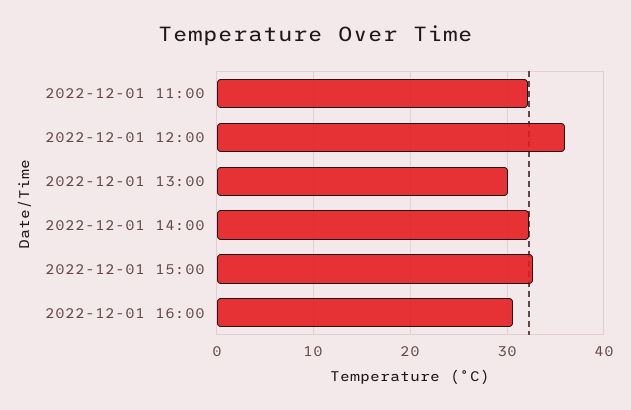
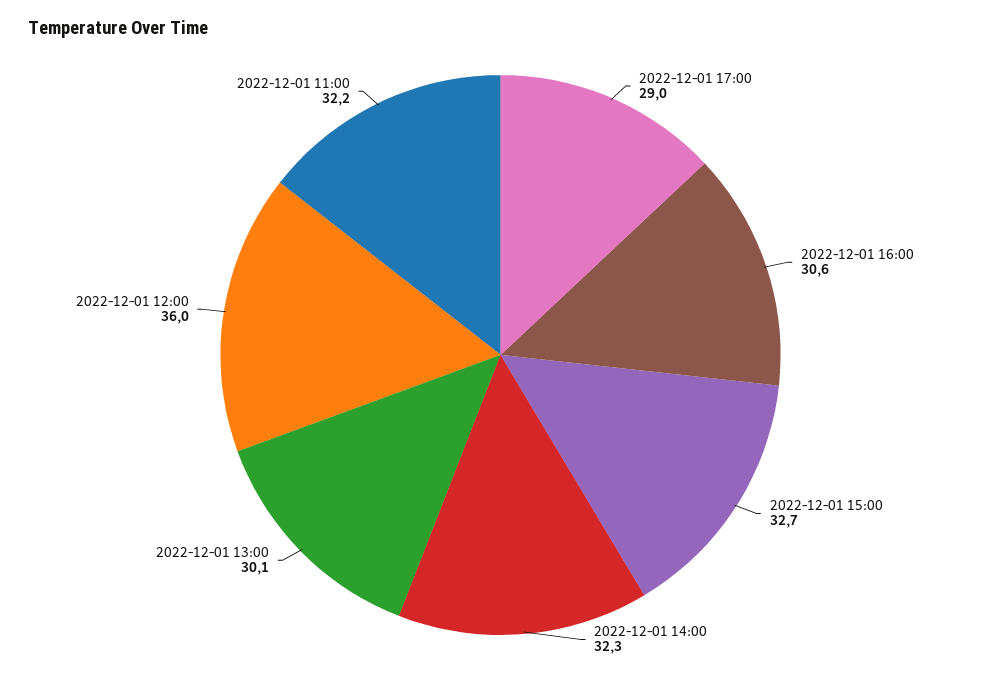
2022-12-01 17:00: none -> 29

